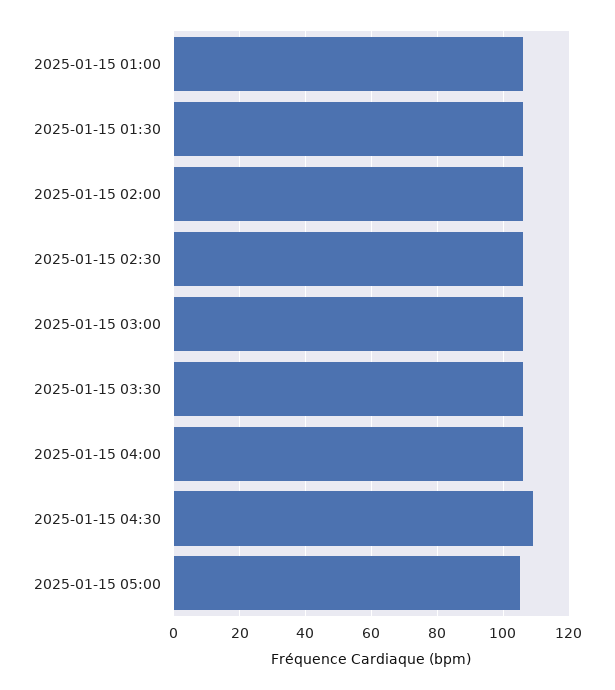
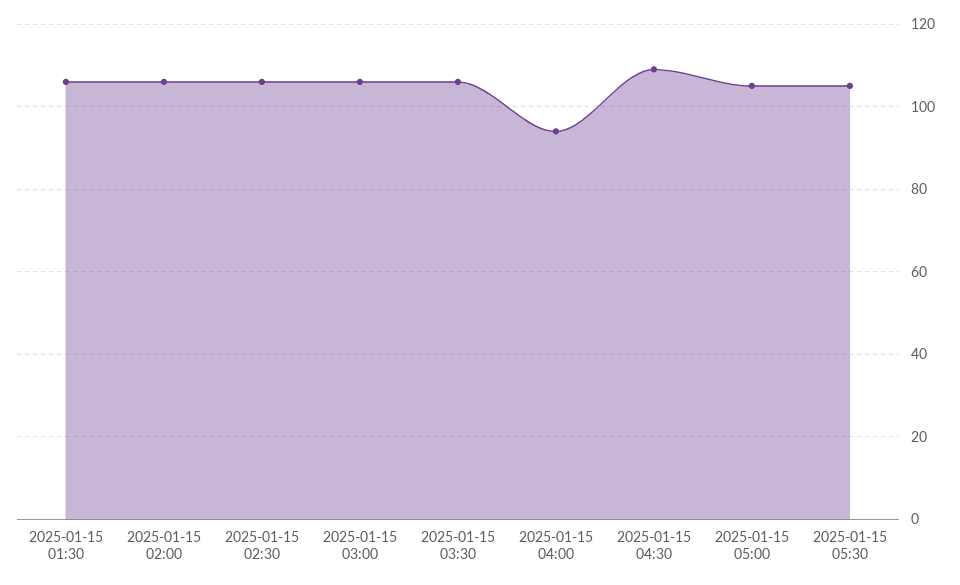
2025-01-15 01:00: 105 -> none
2025-01-15 04:00: 105 -> 95
2025-01-15 05:30: none -> 105

